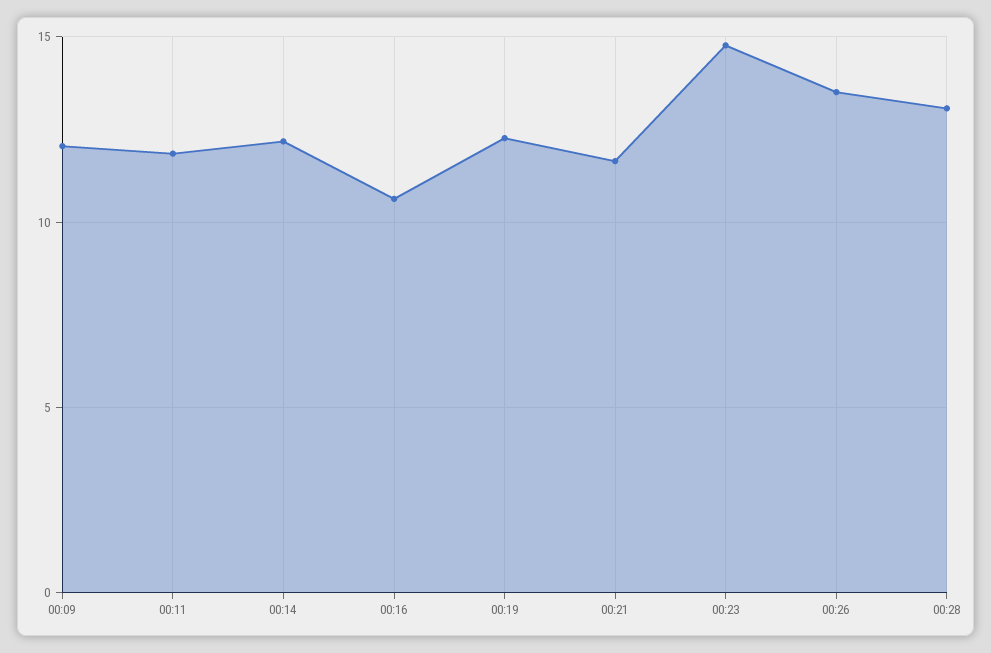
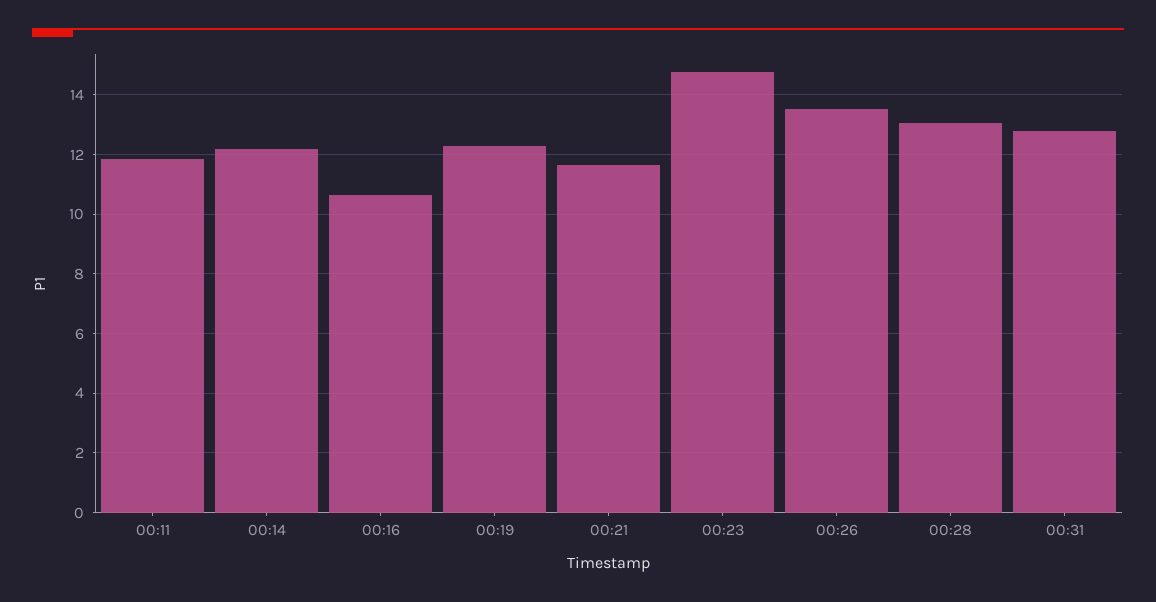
00:09: 12 -> none
00:31: none -> 12.75

